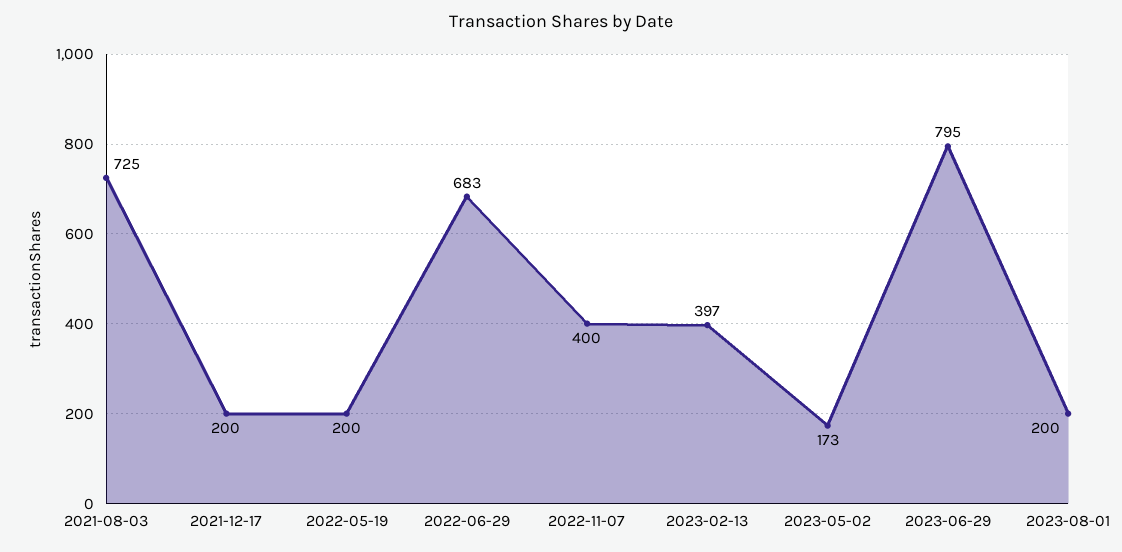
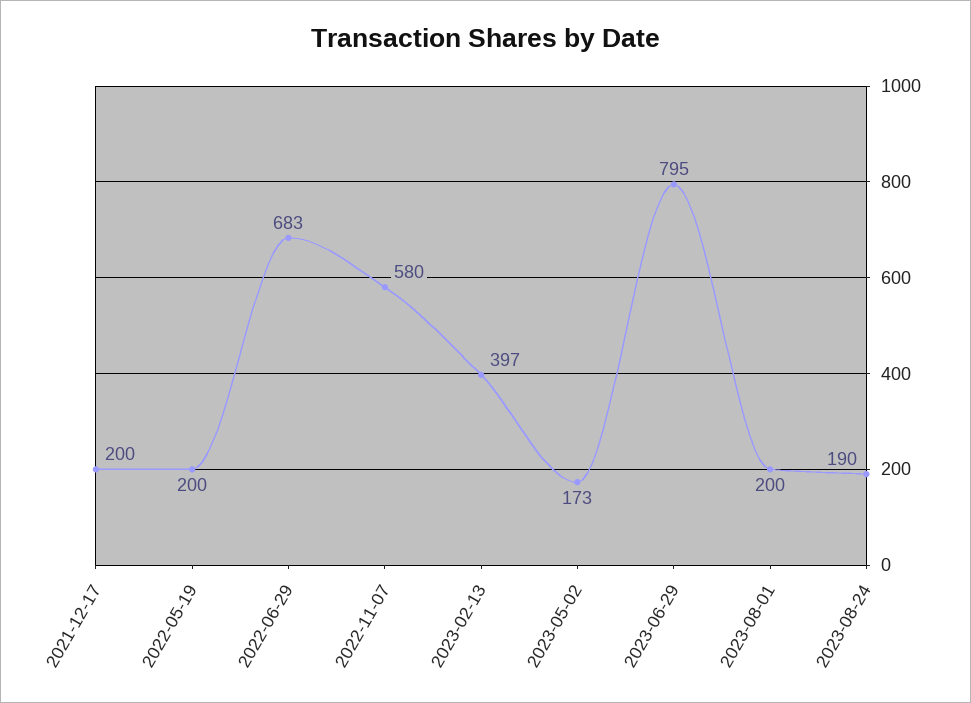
2021-08-03: 725 -> none
2022-11-07: 400 -> 580
2023-08-24: none -> 190

